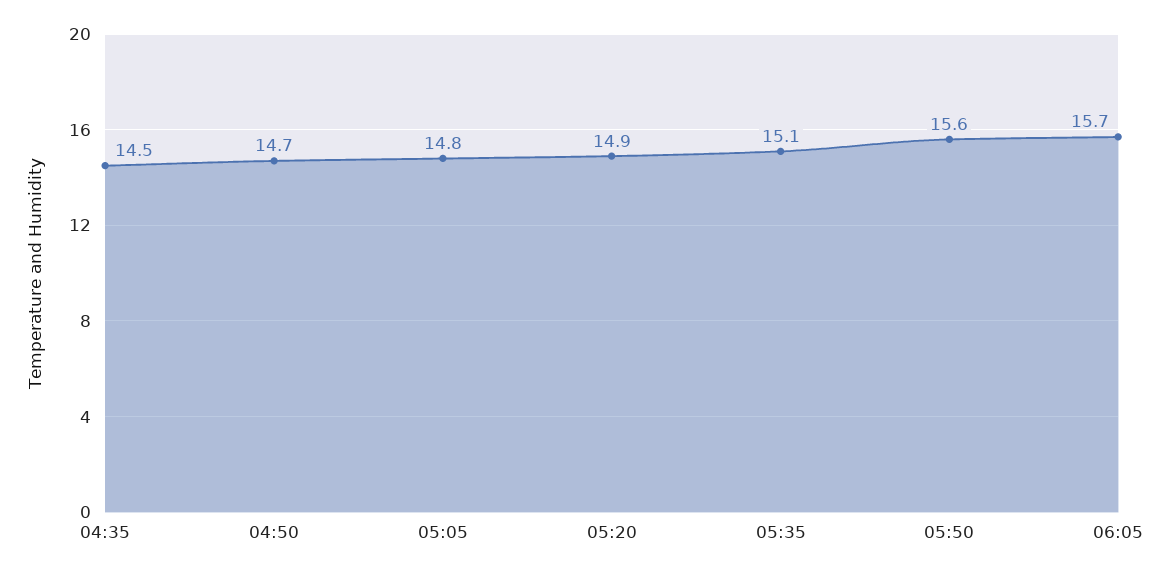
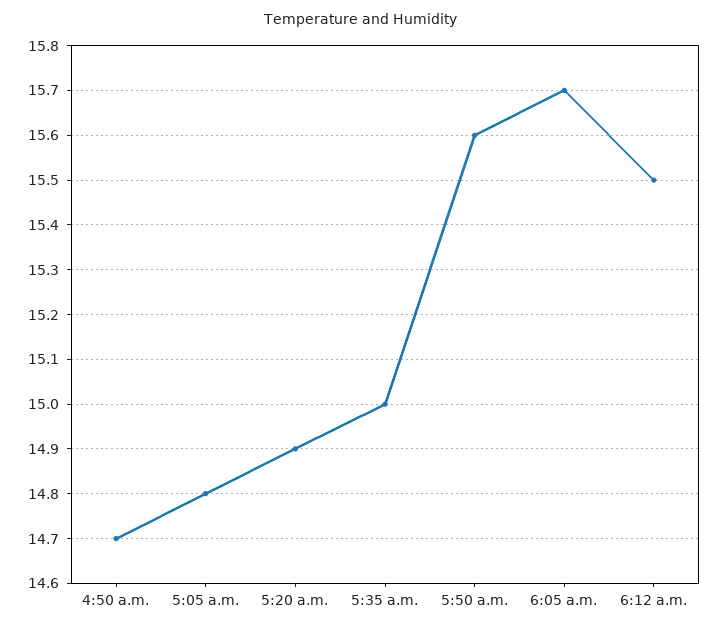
04:35: 14.5 -> none
05:35: 15.1 -> 15
6:12 a.m.: none -> 15.5

